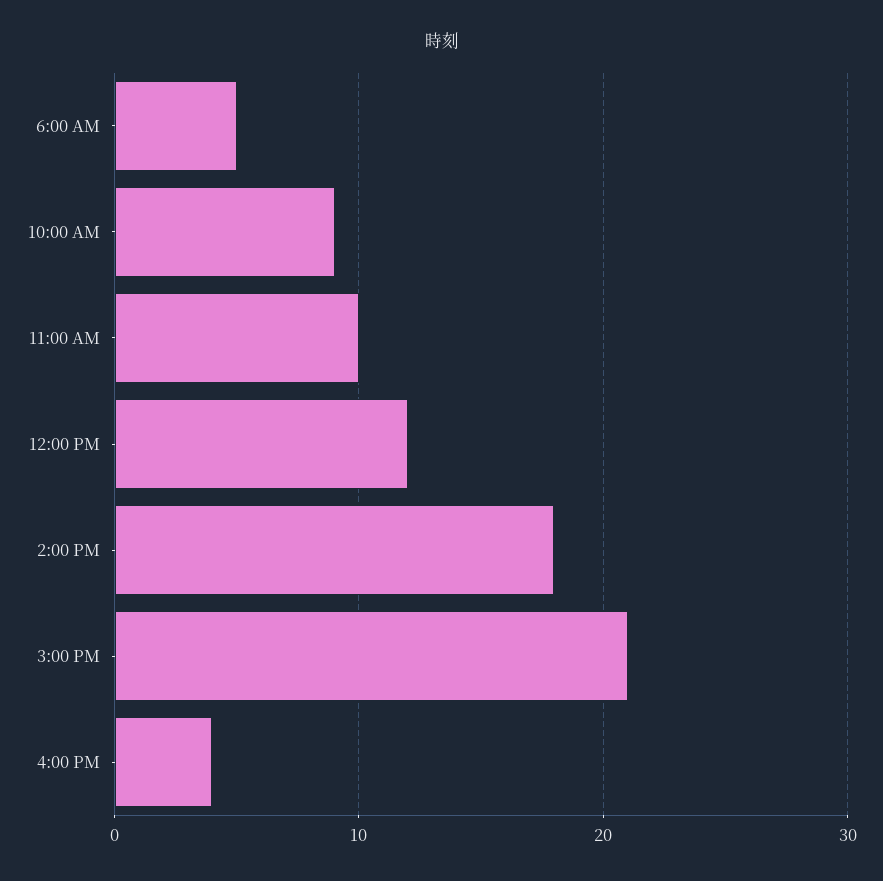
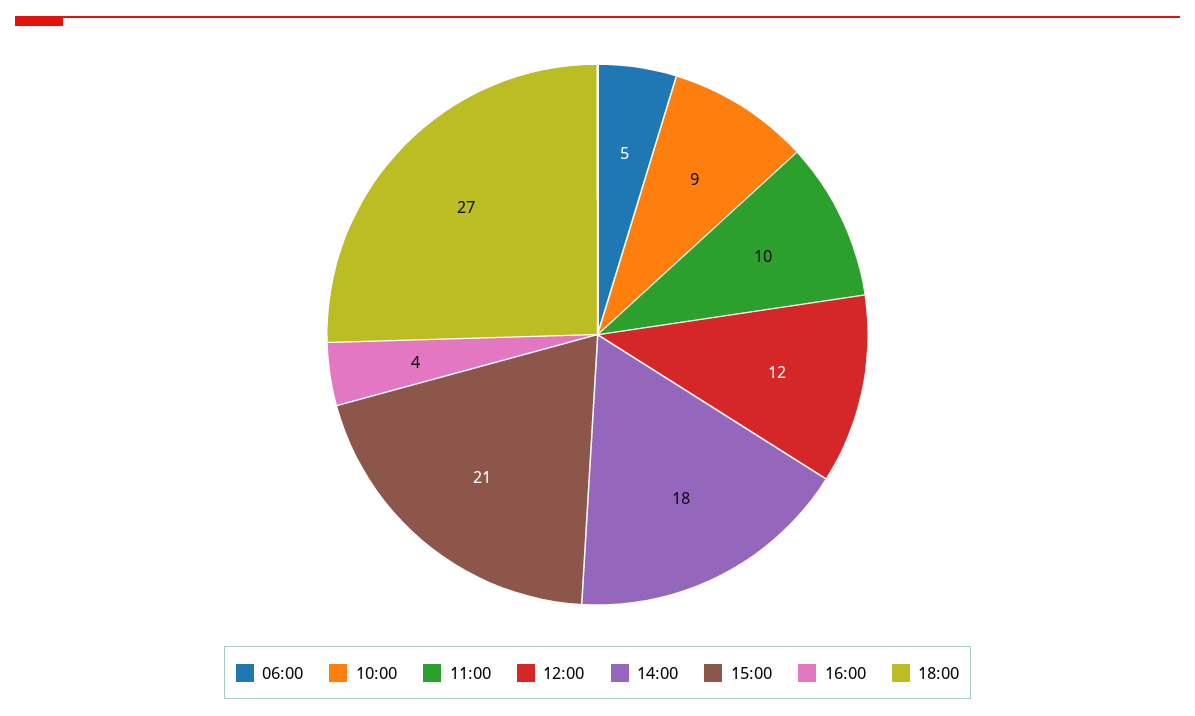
18:00: none -> 27

